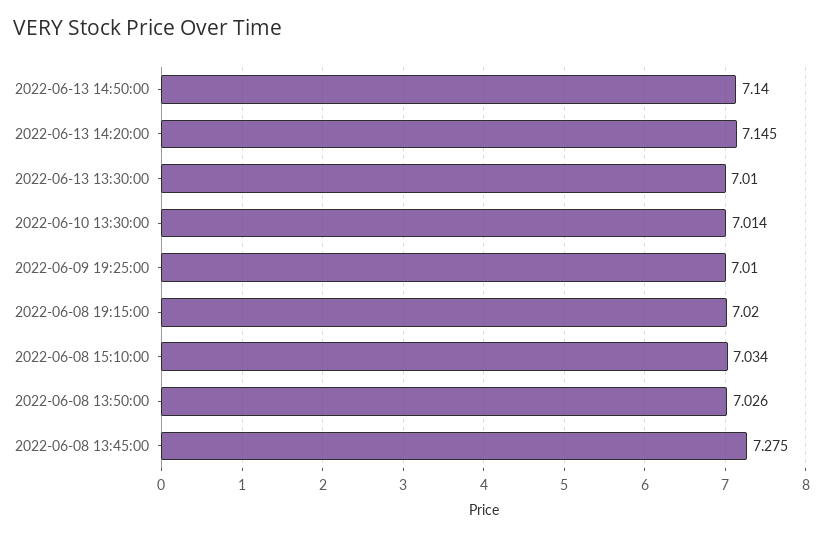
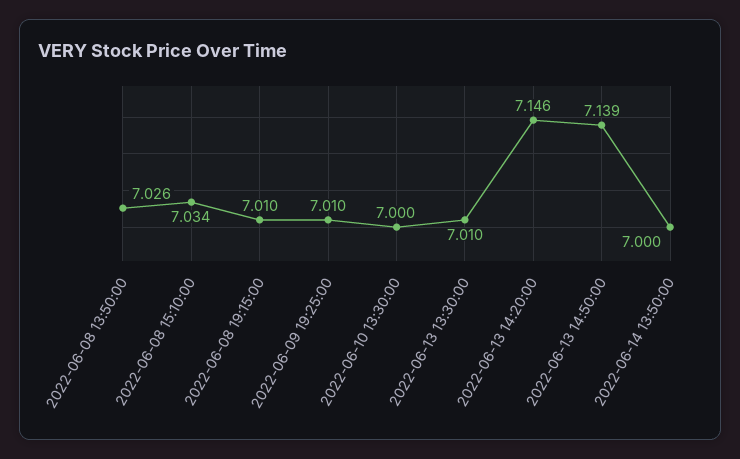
2022-06-13 14:50:00: 7.14 -> 7.139
2022-06-13 14:20:00: 7.145 -> 7.146
2022-06-10 13:30:00: 7.014 -> 7
2022-06-08 19:15:00: 7.02 -> 7.01
2022-06-08 13:45:00: 7.275 -> none
2022-06-14 13:50:00: none -> 7

